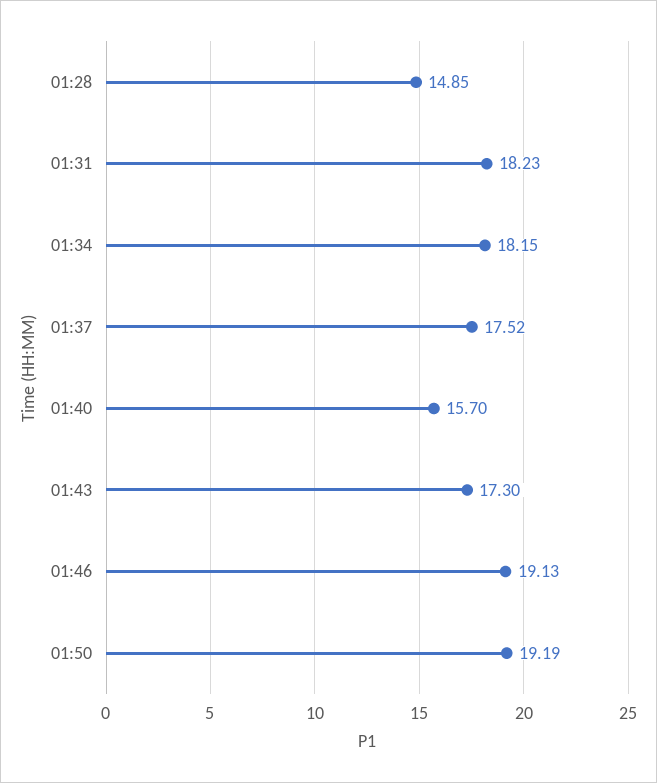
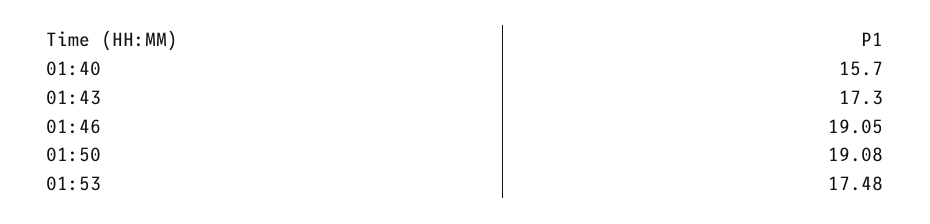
01:28: 14.85 -> none
01:31: 18.23 -> none
01:34: 18.15 -> none
01:37: 17.52 -> none
01:46: 19.13 -> 19.05
01:50: 19.19 -> 19.08
01:53: none -> 17.48

